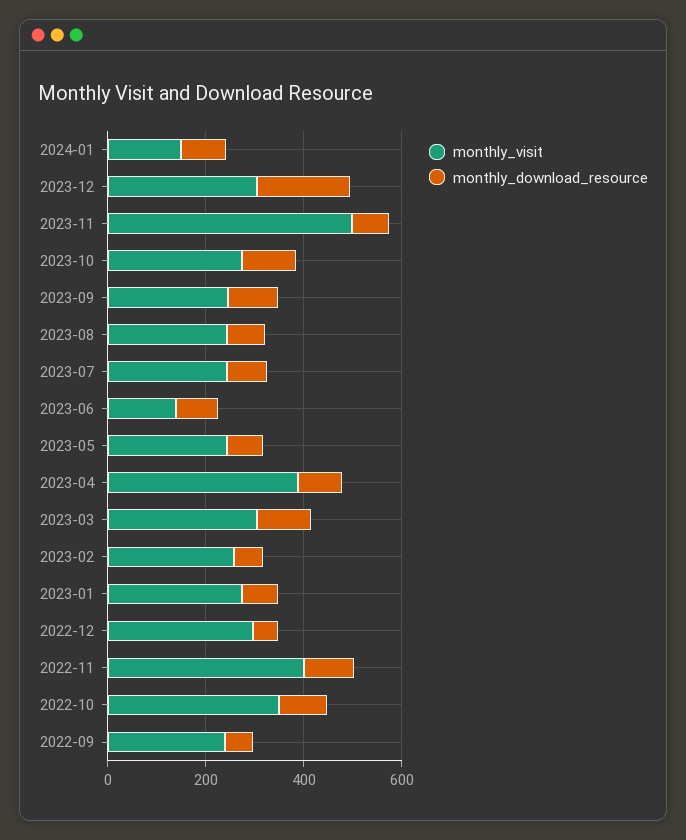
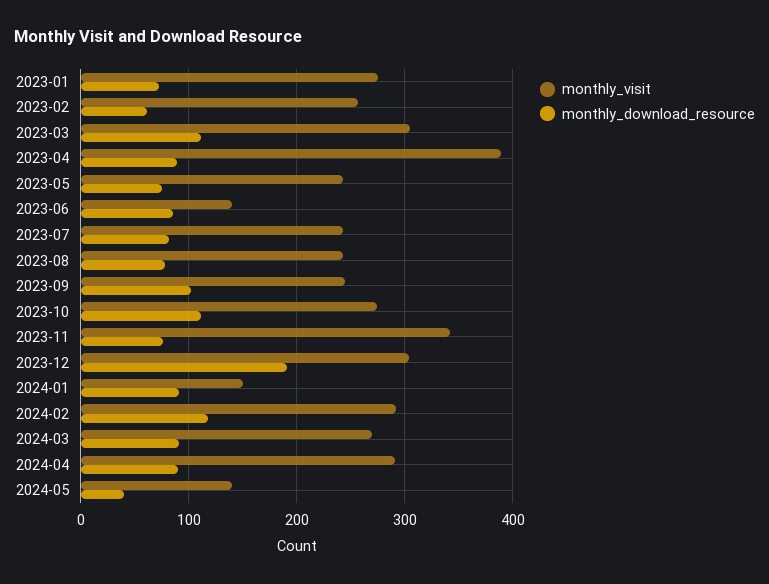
monthly_visit, 2023-11: 500 -> 340
monthly_visit, 2022-12: 300 -> none
monthly_download_resource, 2022-12: 50 -> none
monthly_visit, 2022-11: 400 -> none
monthly_download_resource, 2022-11: 100 -> none
monthly_visit, 2022-10: 350 -> none
monthly_download_resource, 2022-10: 100 -> none
monthly_visit, 2022-09: 250 -> none
monthly_download_resource, 2022-09: 50 -> none
monthly_visit, 2024-02: none -> 290
monthly_download_resource, 2024-02: none -> 120
monthly_visit, 2024-03: none -> 270
monthly_download_resource, 2024-03: none -> 90
monthly_visit, 2024-04: none -> 290
monthly_download_resource, 2024-04: none -> 90
monthly_visit, 2024-05: none -> 140
monthly_download_resource, 2024-05: none -> 40

